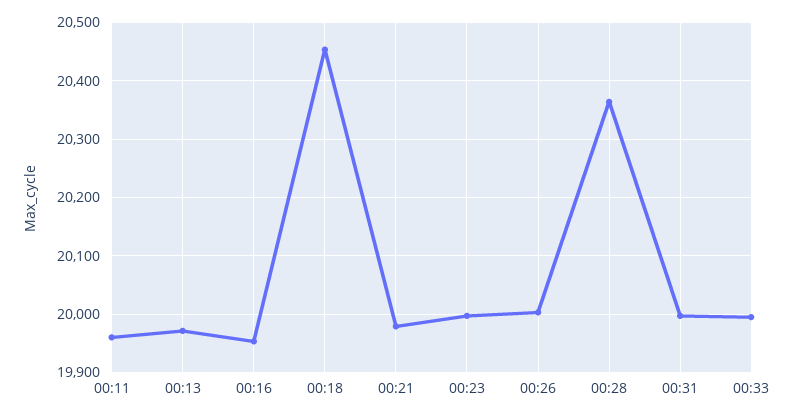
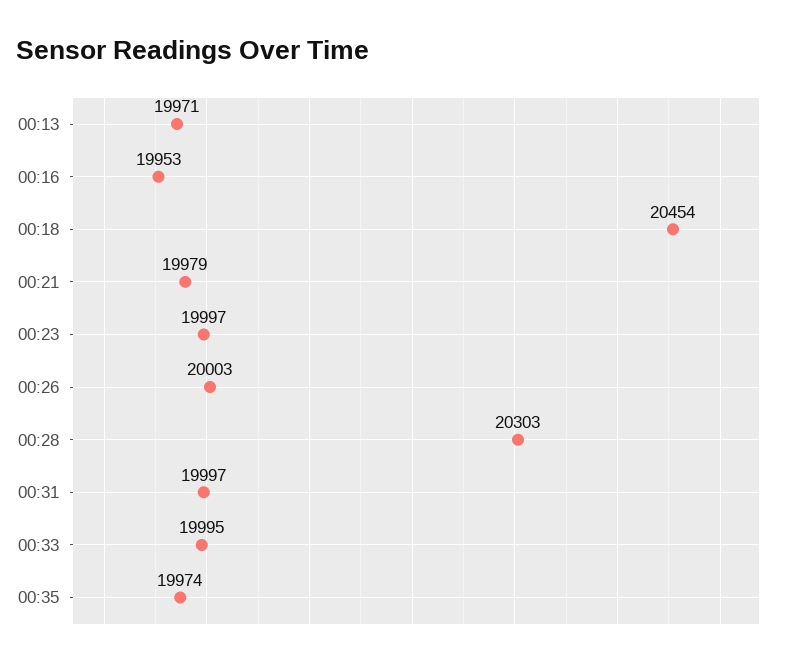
00:11: 19960 -> none
00:28: 20360 -> 20303
00:35: none -> 19974

